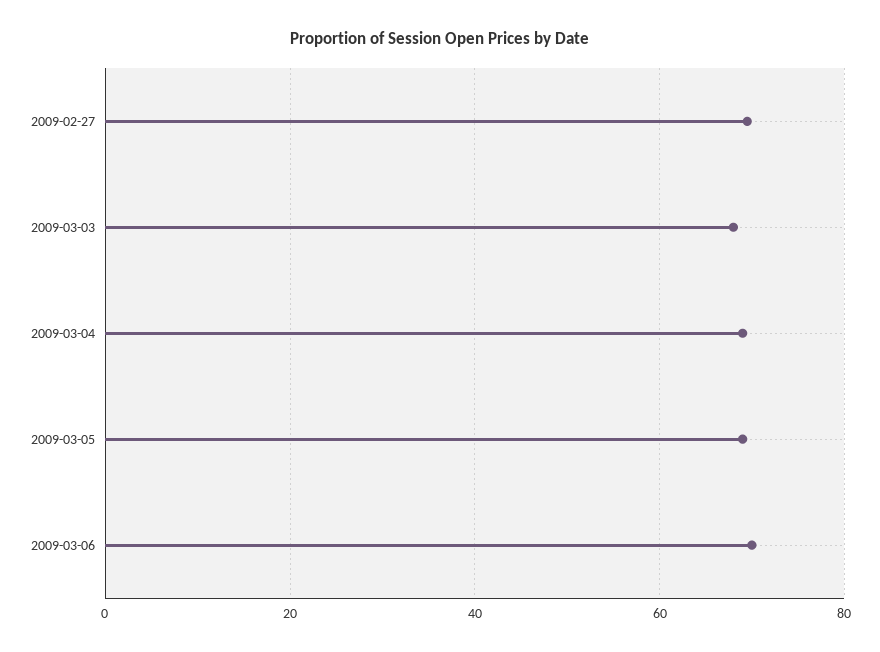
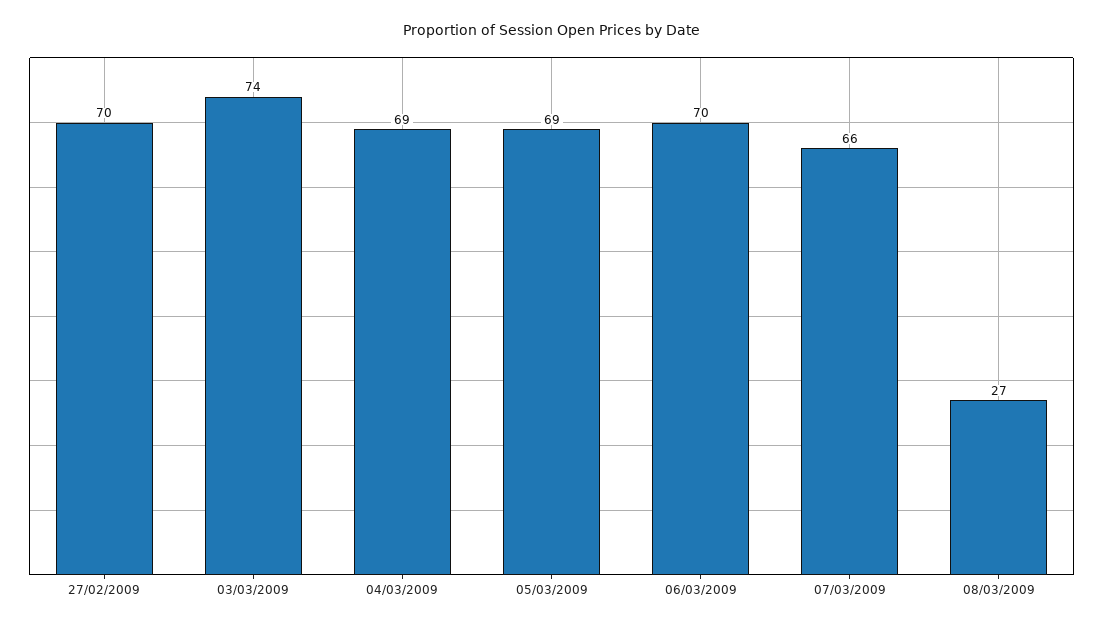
2009-03-03: 68 -> 74
07/03/2009: none -> 66
08/03/2009: none -> 27

